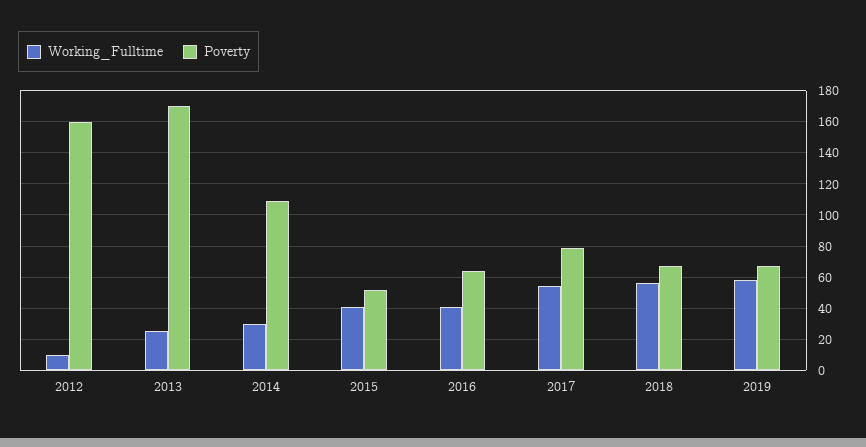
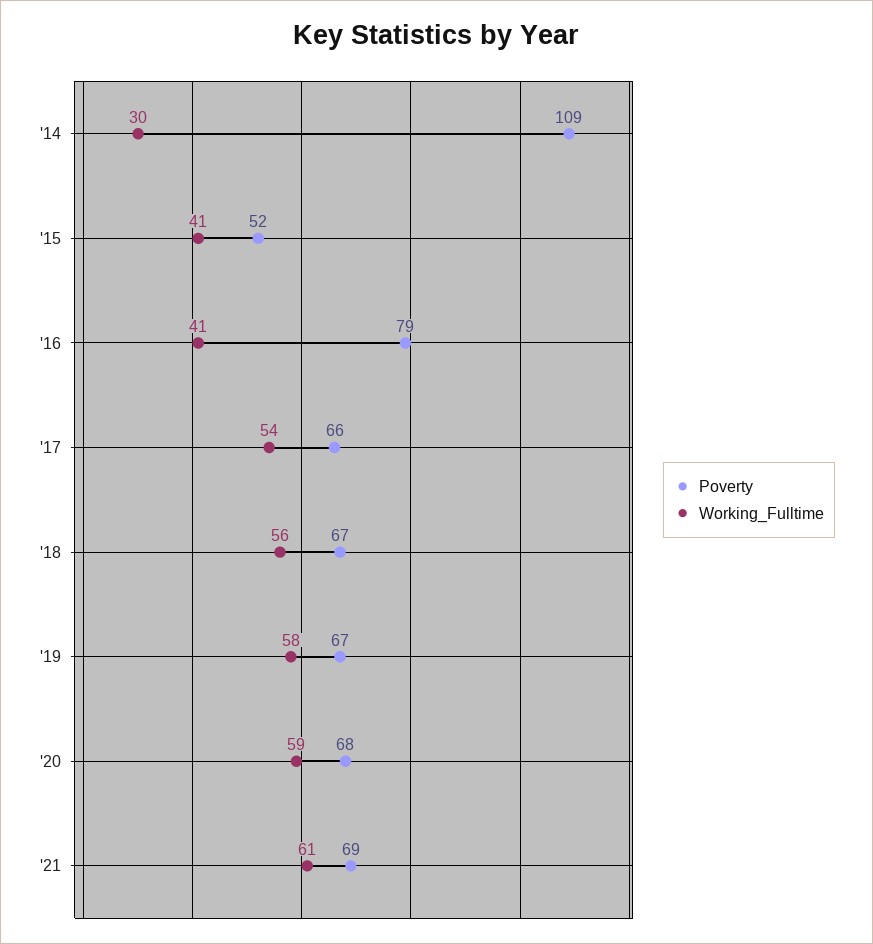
Working_Fulltime, 2012: 10 -> none
Poverty, 2012: 160 -> none
Working_Fulltime, 2013: 25 -> none
Poverty, 2013: 170 -> none
Poverty, 2016: 65 -> 79
Poverty, 2017: 80 -> 66
Poverty, '20: none -> 68
Working_Fulltime, '20: none -> 59
Poverty, '21: none -> 69
Working_Fulltime, '21: none -> 61

